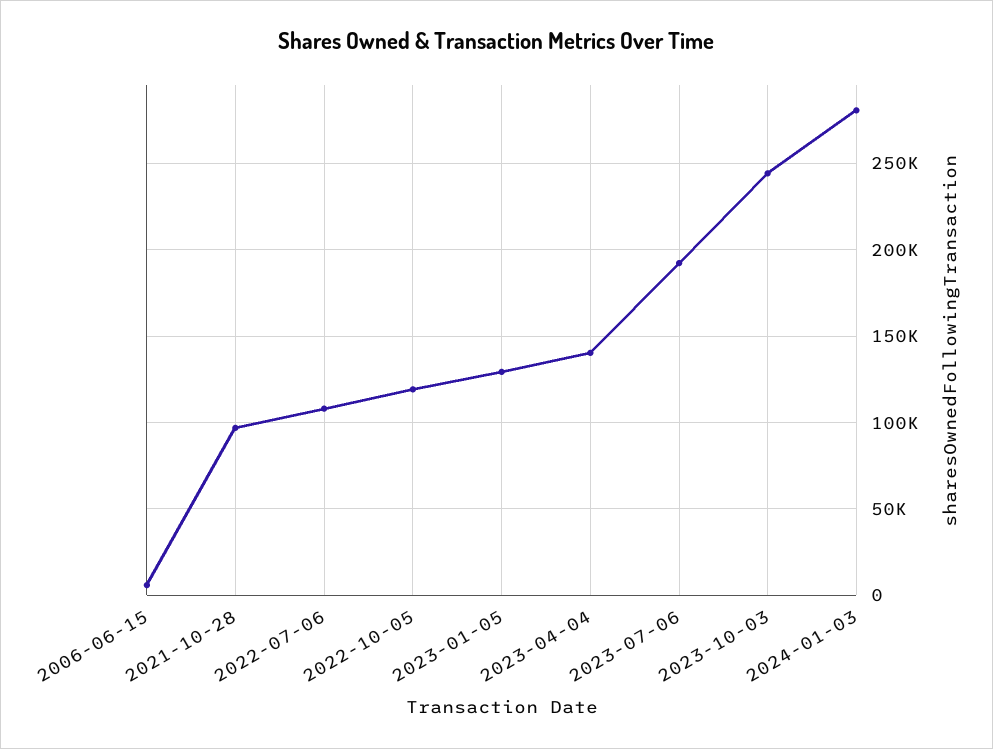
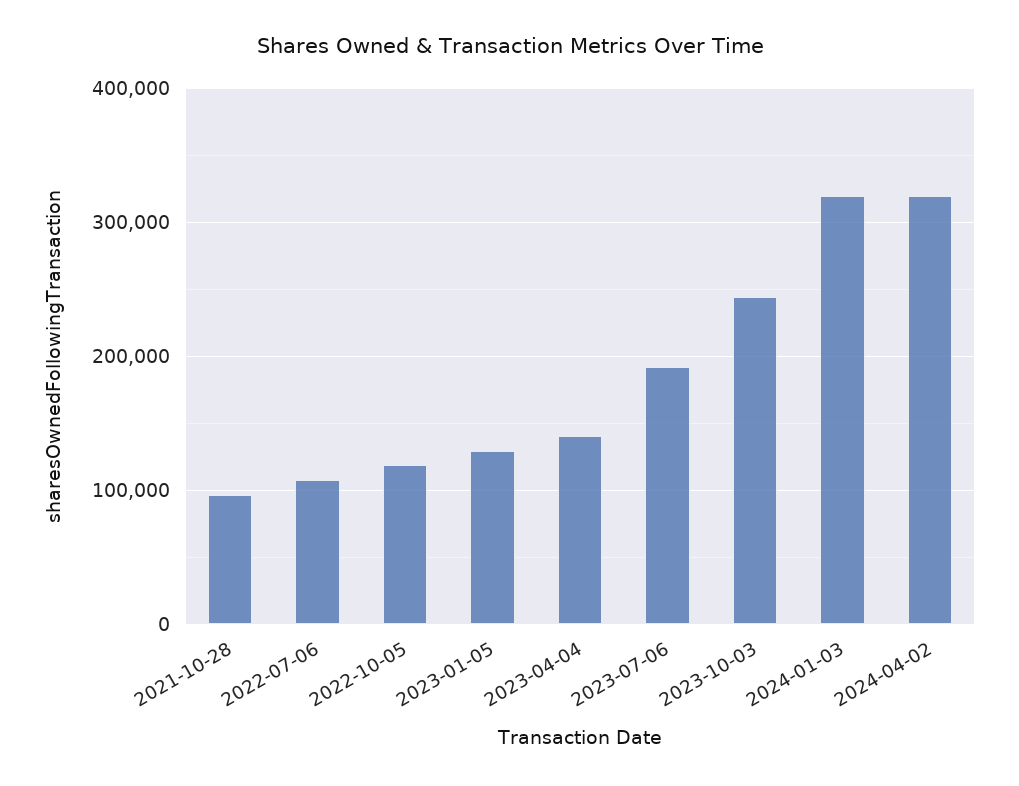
2006-06-15: 5000 -> none
2024-01-03: 280000 -> 320000
2024-04-02: none -> 320000

